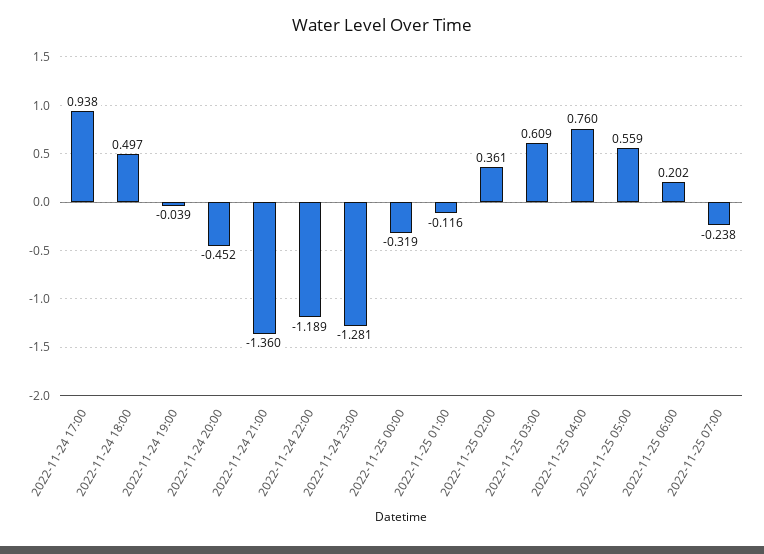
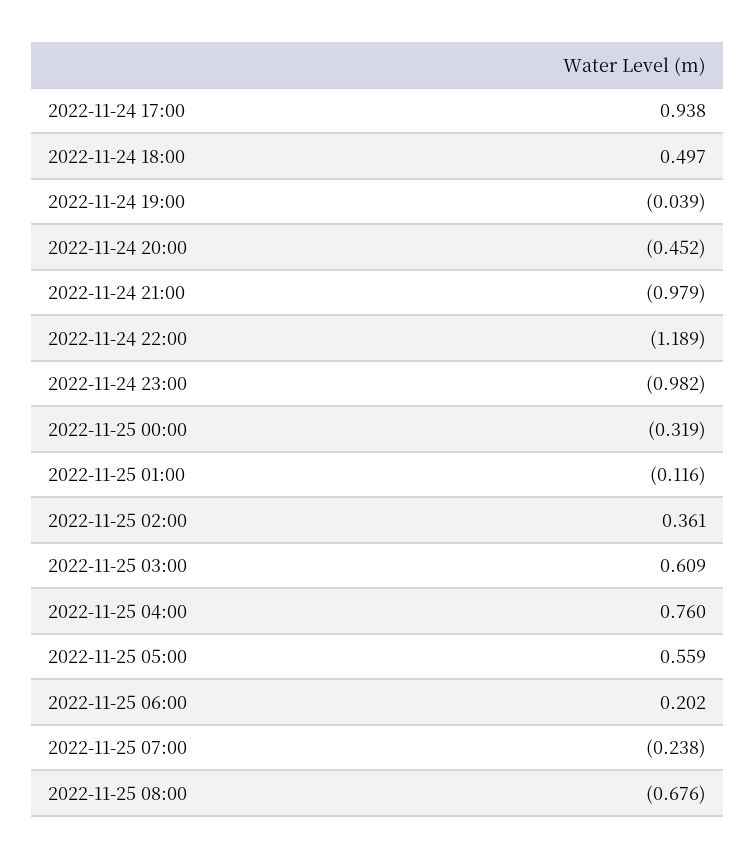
2022-11-24 21:00: -1.36 -> -0.979
2022-11-24 23:00: -1.281 -> -0.982
2022-11-25 08:00: none -> -0.676

